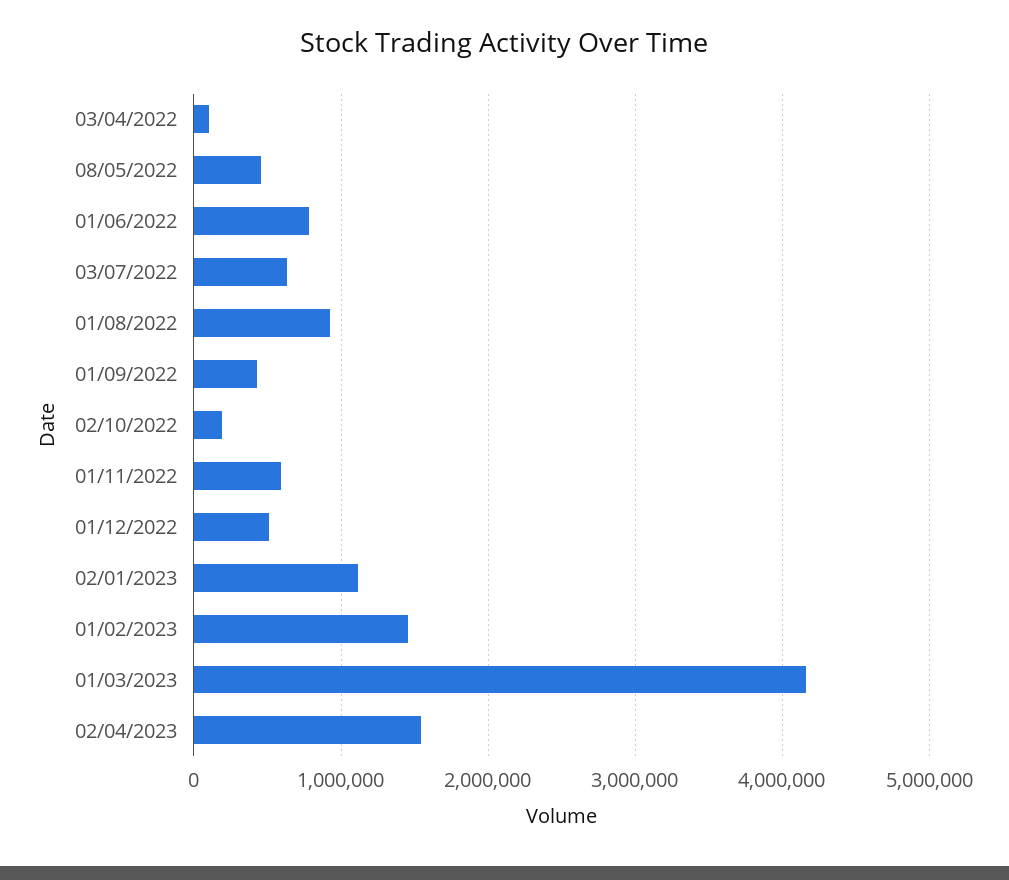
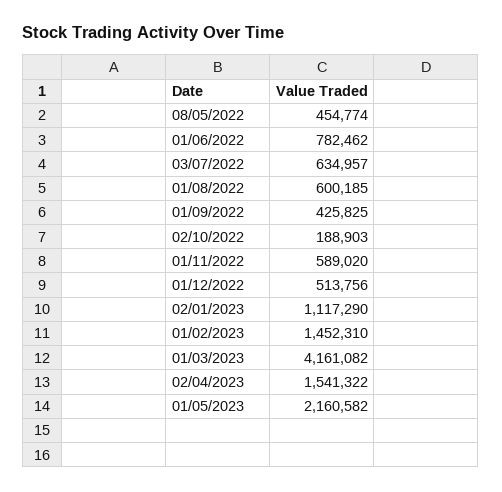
03/04/2022: 100000 -> none
01/08/2022: 900000 -> 600185
01/05/2023: none -> 2160582

